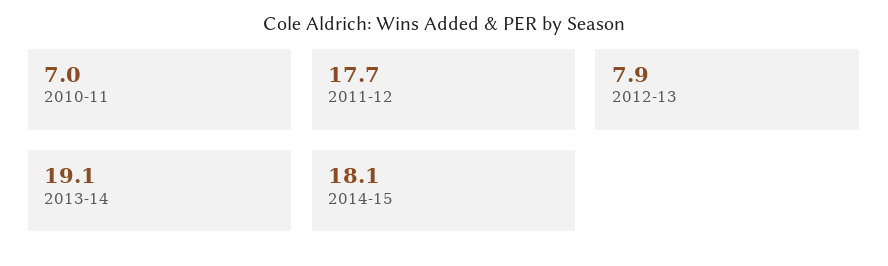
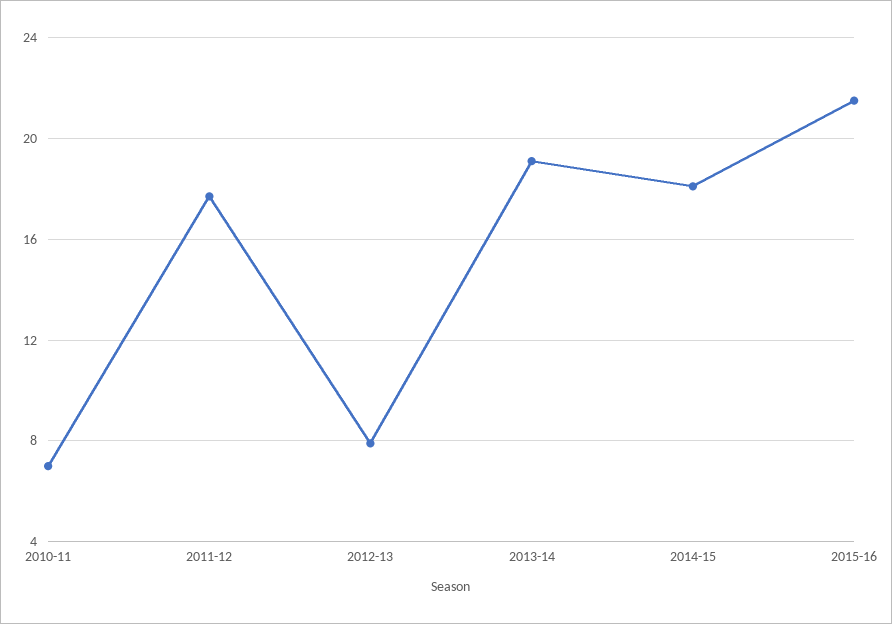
2015-16: none -> 21.5

